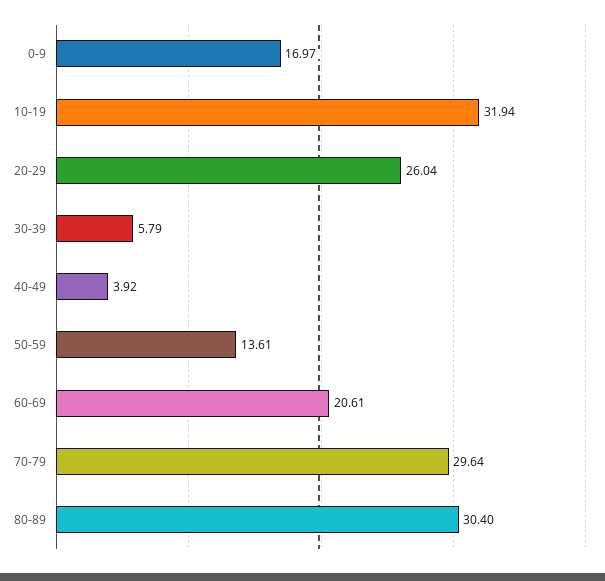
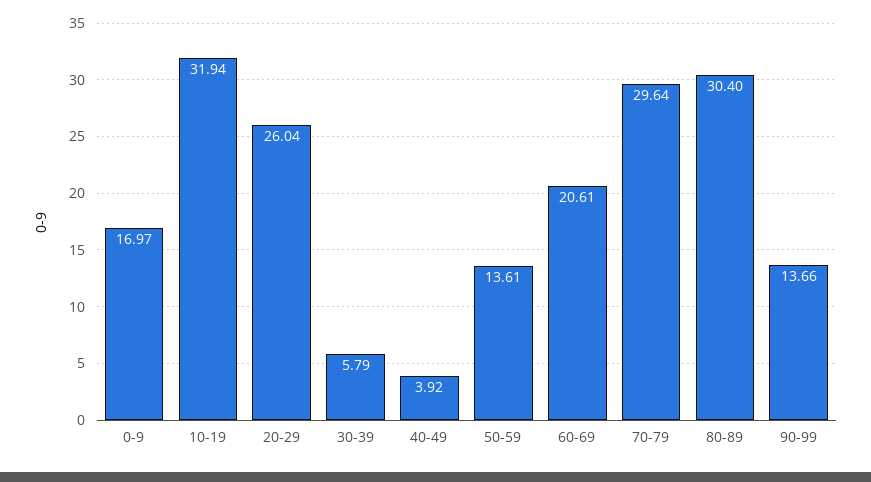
90-99: none -> 13.66

